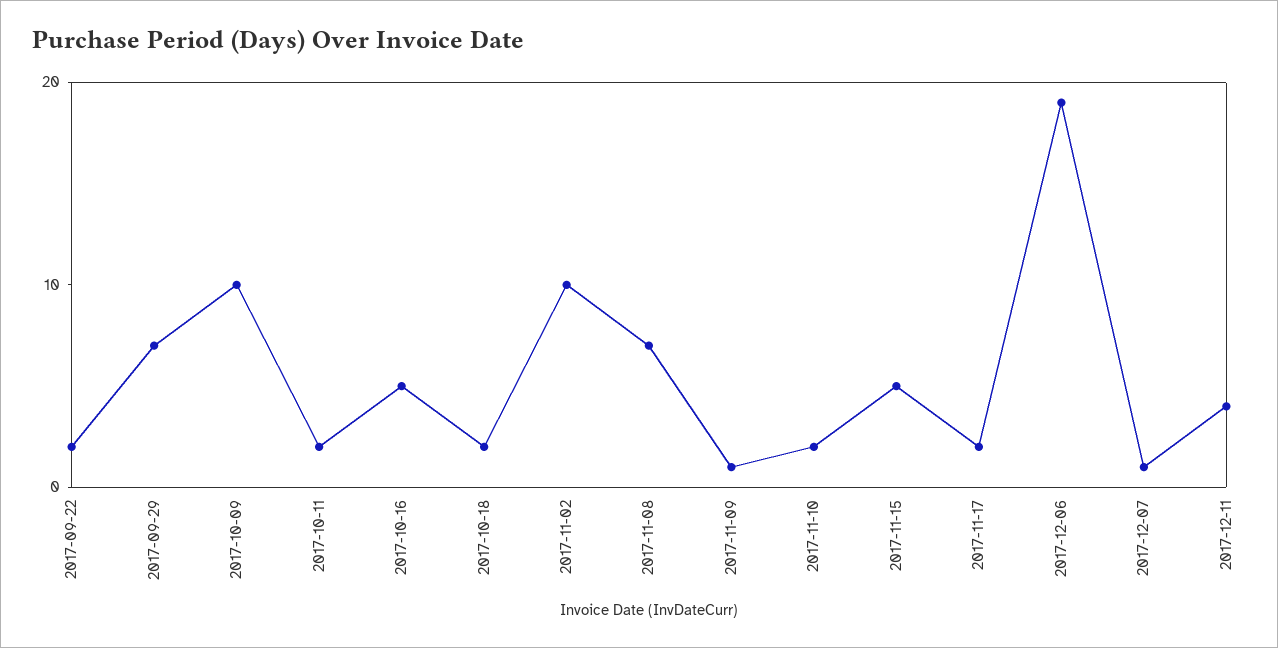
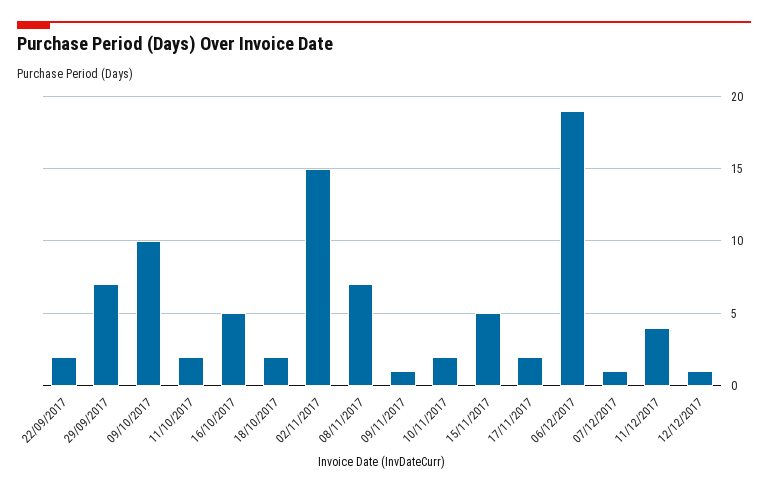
2017-11-02: 10 -> 15
12/12/2017: none -> 1

